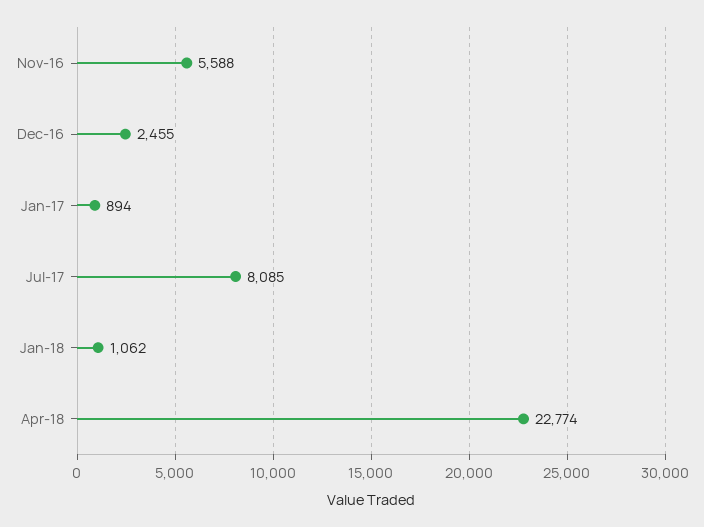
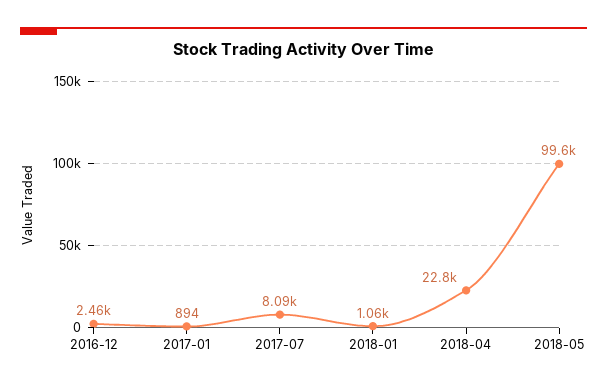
Nov-16: 5588 -> none
2018-05: none -> 99600

